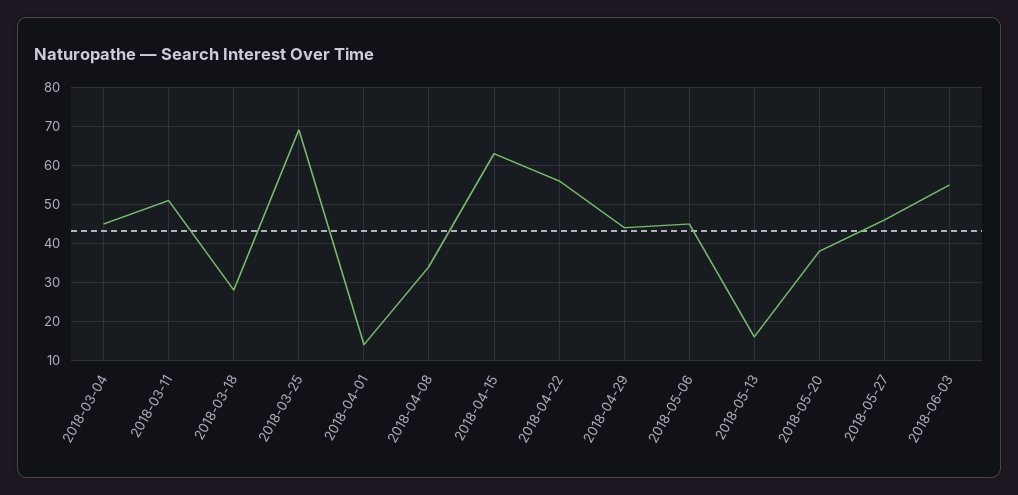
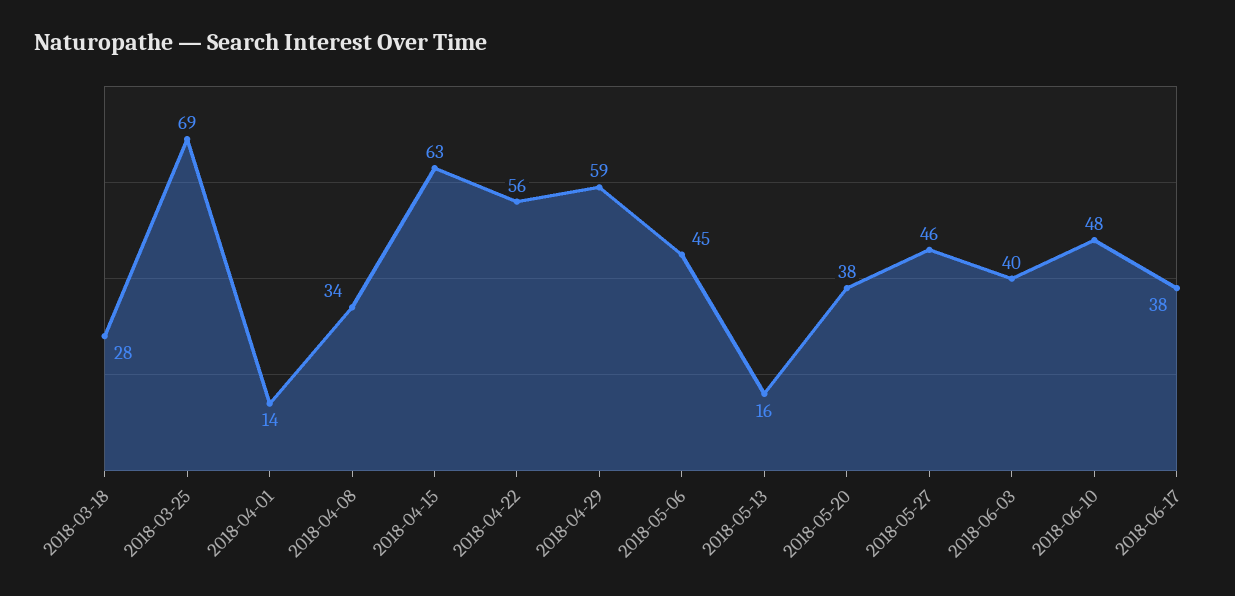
2018-03-04: 45 -> none
2018-03-11: 50 -> none
2018-04-29: 45 -> 59
2018-06-03: 55 -> 40
2018-06-10: none -> 48
2018-06-17: none -> 38

